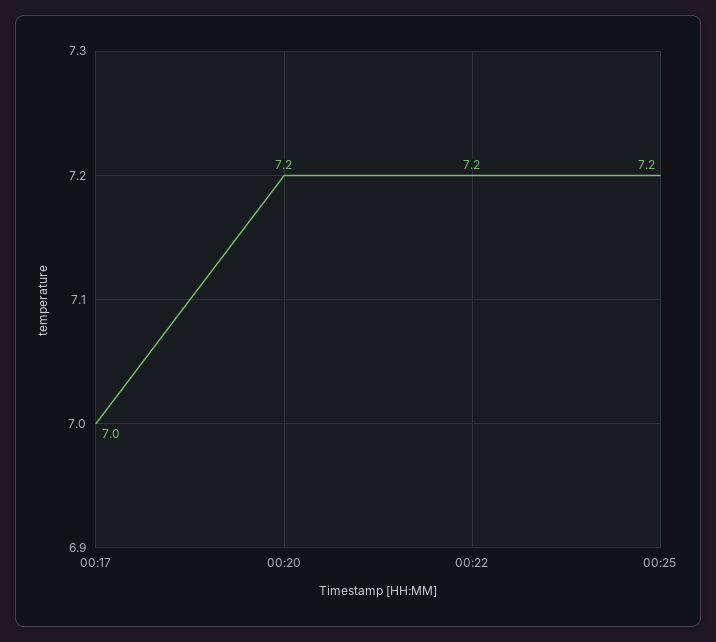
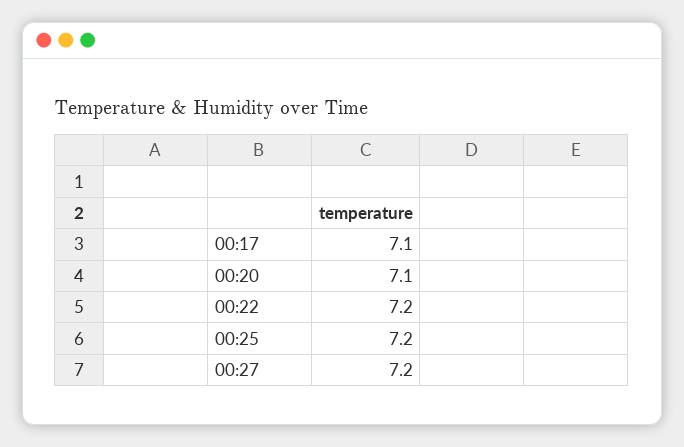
00:17: 7 -> 7.1
00:20: 7.2 -> 7.1
00:27: none -> 7.2

